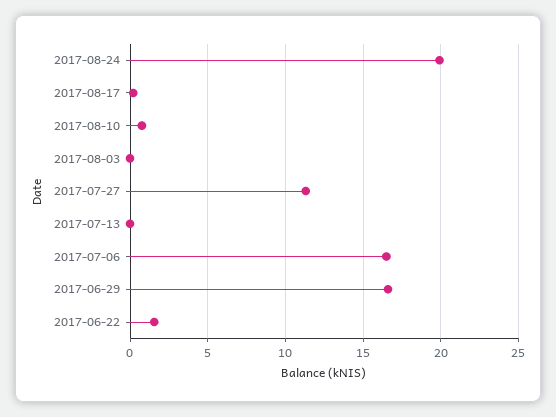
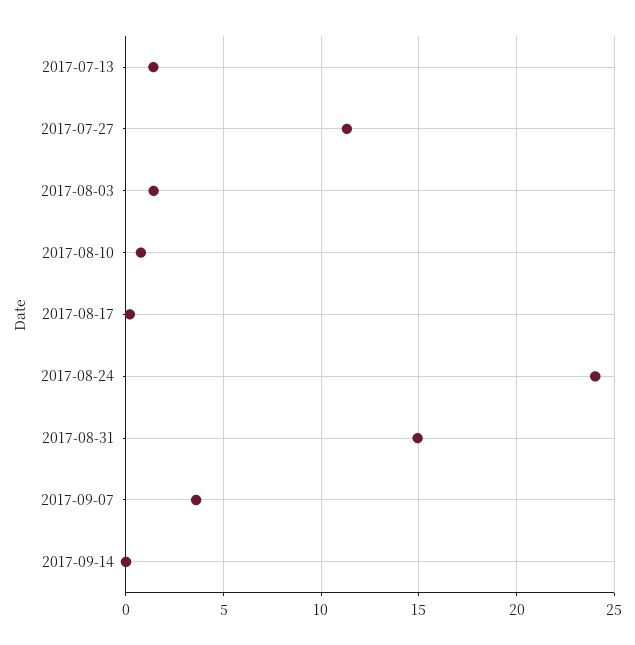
2017-08-24: 20 -> 24
2017-08-03: 0 -> 1.5
2017-07-13: 0 -> 1.5
2017-07-06: 16.5 -> none
2017-06-29: 16.5 -> none
2017-06-22: 1.5 -> none
2017-08-31: none -> 15
2017-09-07: none -> 3.5
2017-09-14: none -> 0

